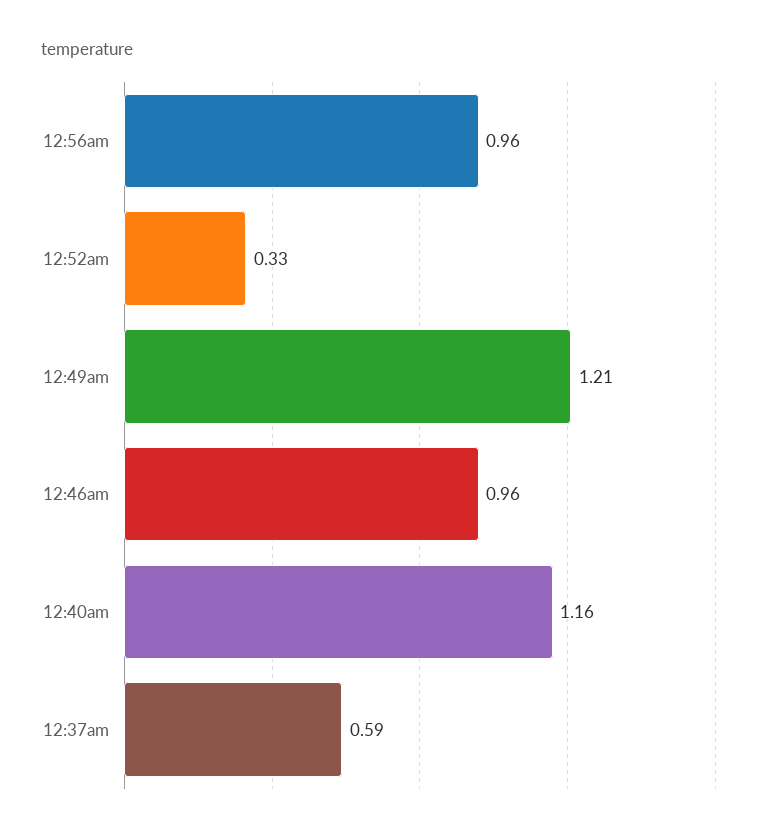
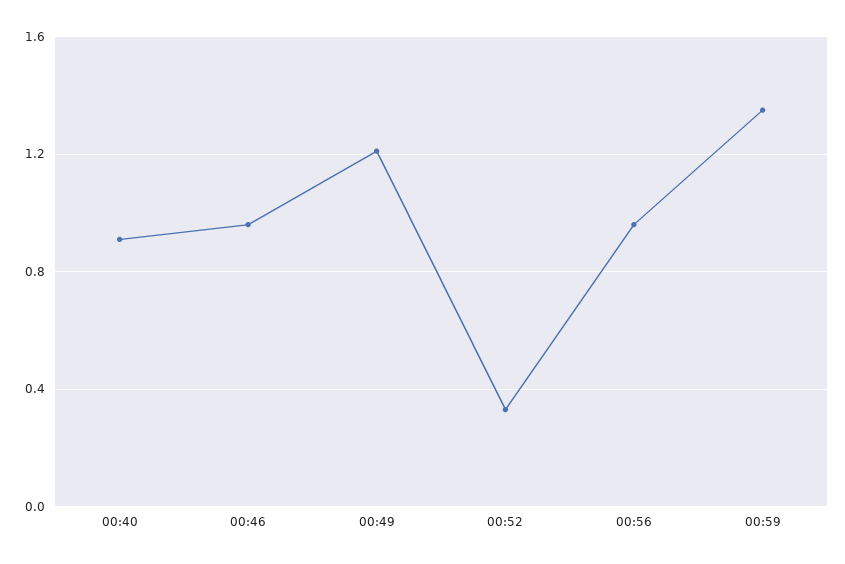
12:40am: 1.16 -> 0.9
12:37am: 0.59 -> none
00:59: none -> 1.35

